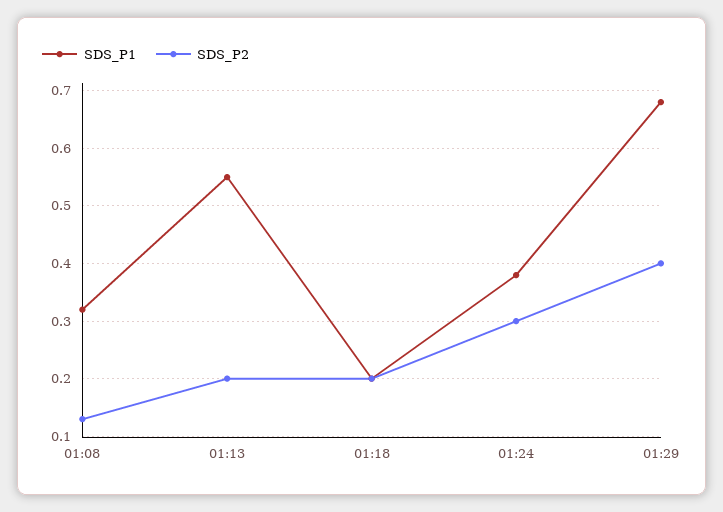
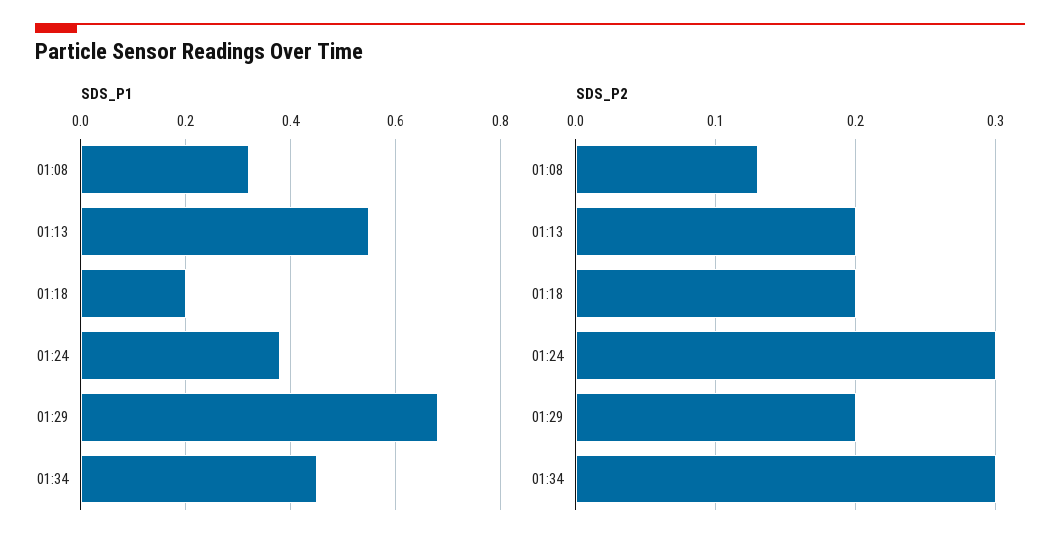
SDS_P2, 01:29: 0.4 -> 0.2
SDS_P1, 01:34: none -> 0.45
SDS_P2, 01:34: none -> 0.3

